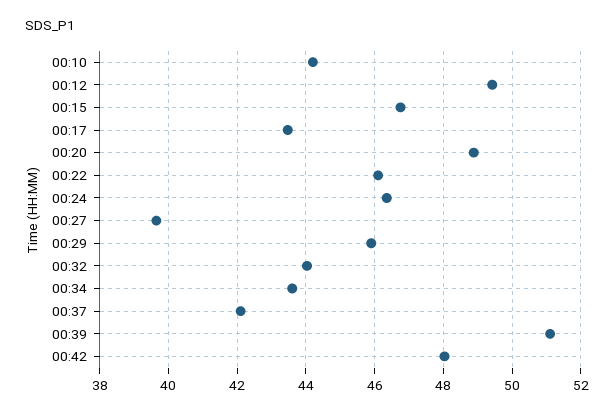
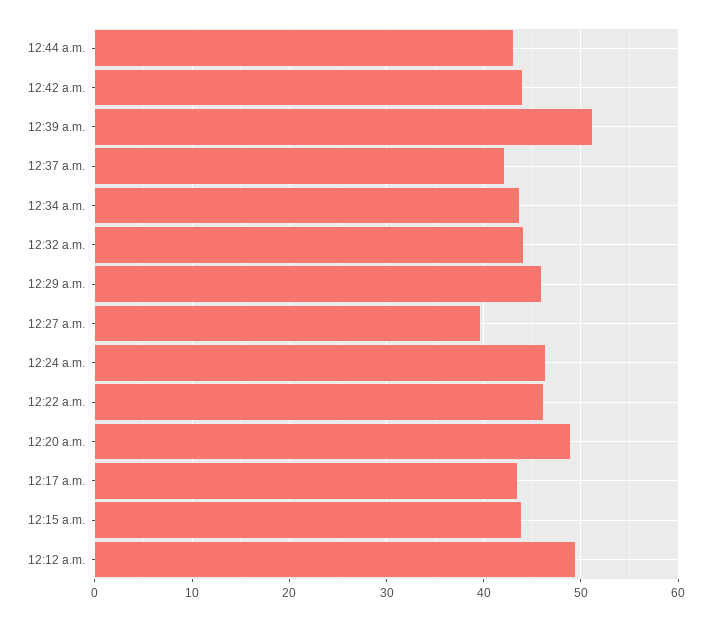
00:10: 44.2 -> none
00:15: 46.8 -> 44
00:42: 48 -> 44
12:44 a.m.: none -> 43

